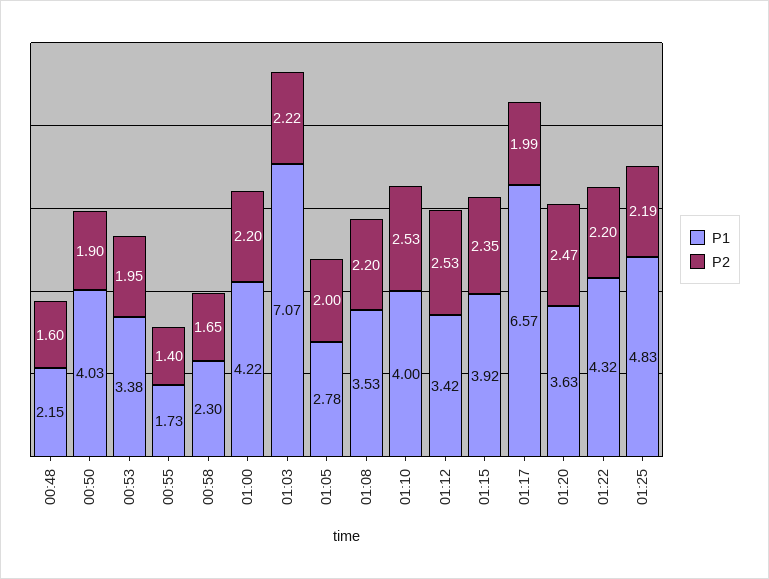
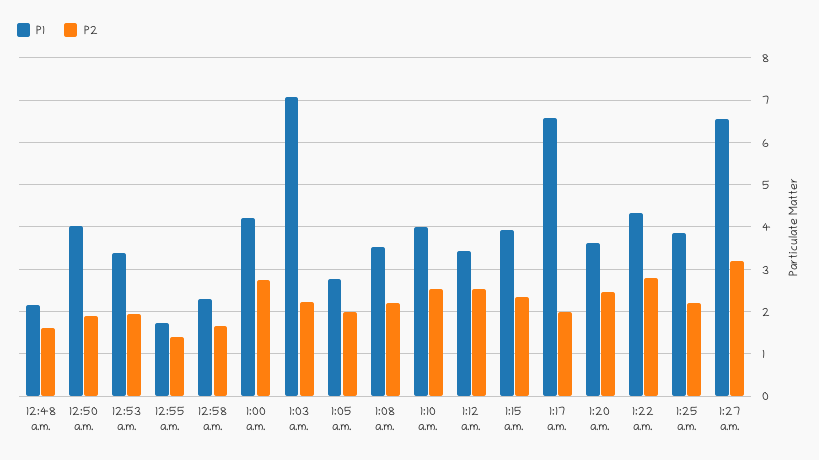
P2, 01:00: 2.2 -> 2.8
P2, 01:22: 2.2 -> 2.8
P1, 01:25: 4.83 -> 3.8
P1, 1:27 a.m.: none -> 6.6
P2, 1:27 a.m.: none -> 3.2

